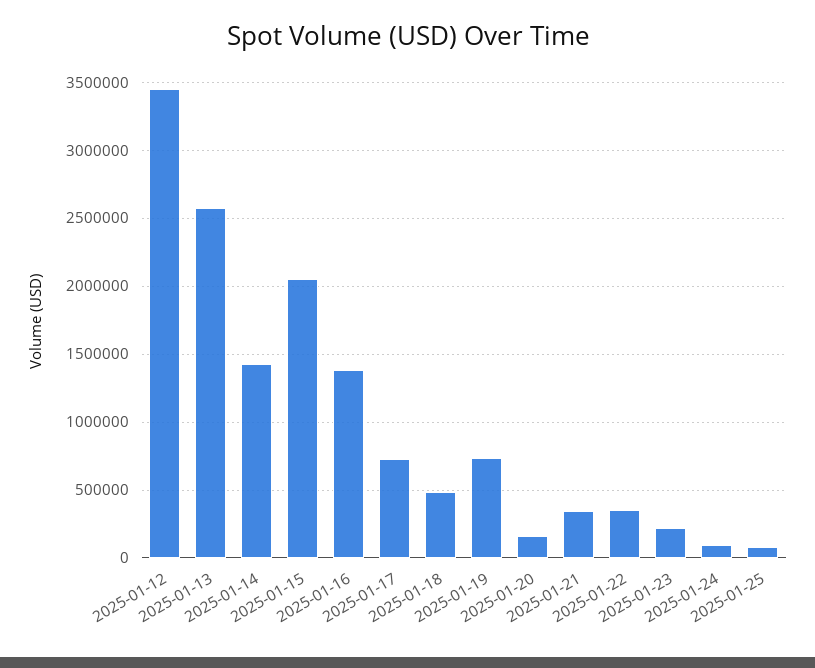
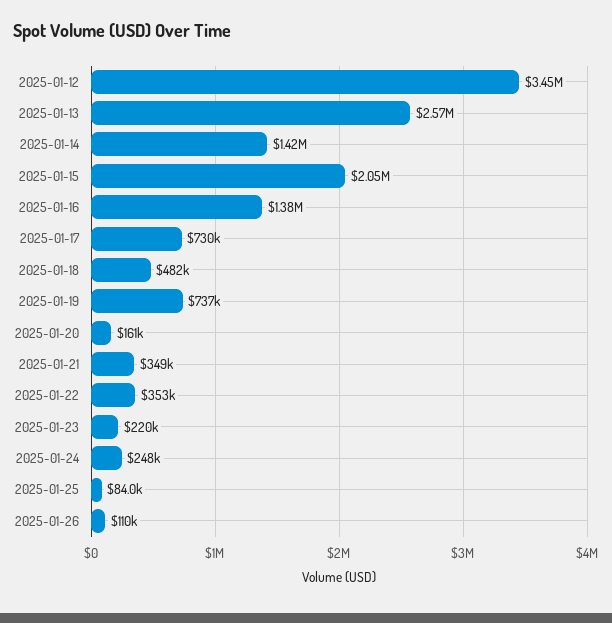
2025-01-24: 100000 -> 248000
2025-01-26: none -> 110000

